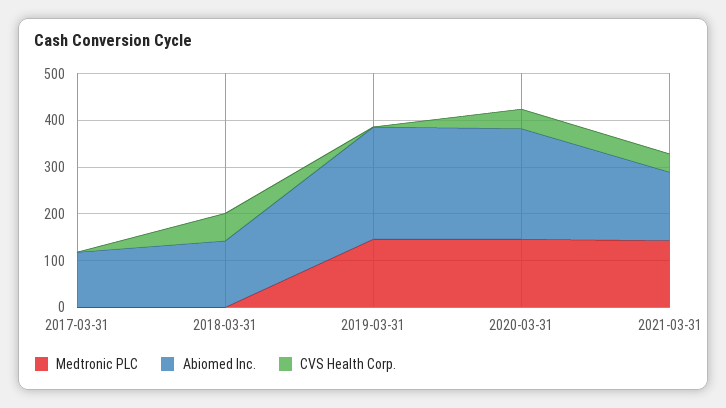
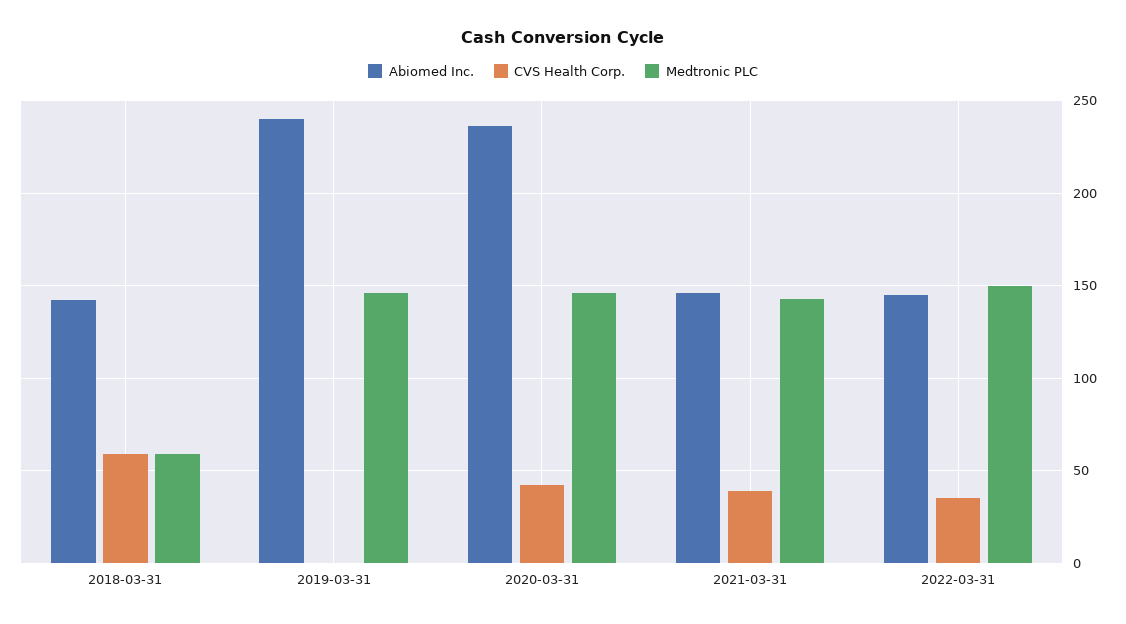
Medtronic PLC, 2017-03-31: 0 -> none
Abiomed Inc., 2017-03-31: 120 -> none
CVS Health Corp., 2017-03-31: 0 -> none
Medtronic PLC, 2018-03-31: 0 -> 60
Abiomed Inc., 2022-03-31: none -> 145
CVS Health Corp., 2022-03-31: none -> 35
Medtronic PLC, 2022-03-31: none -> 150

